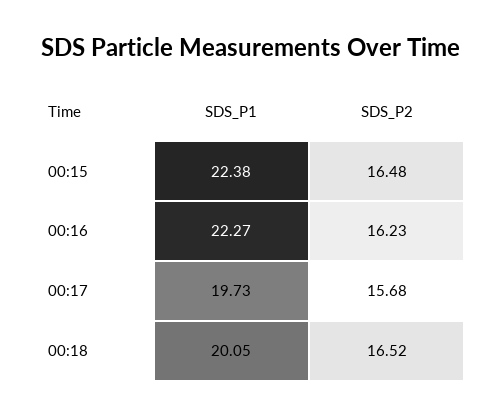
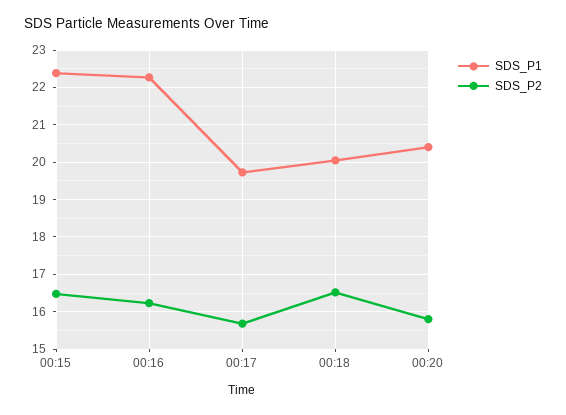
SDS_P1, 00:20: none -> 20.4
SDS_P2, 00:20: none -> 15.8

